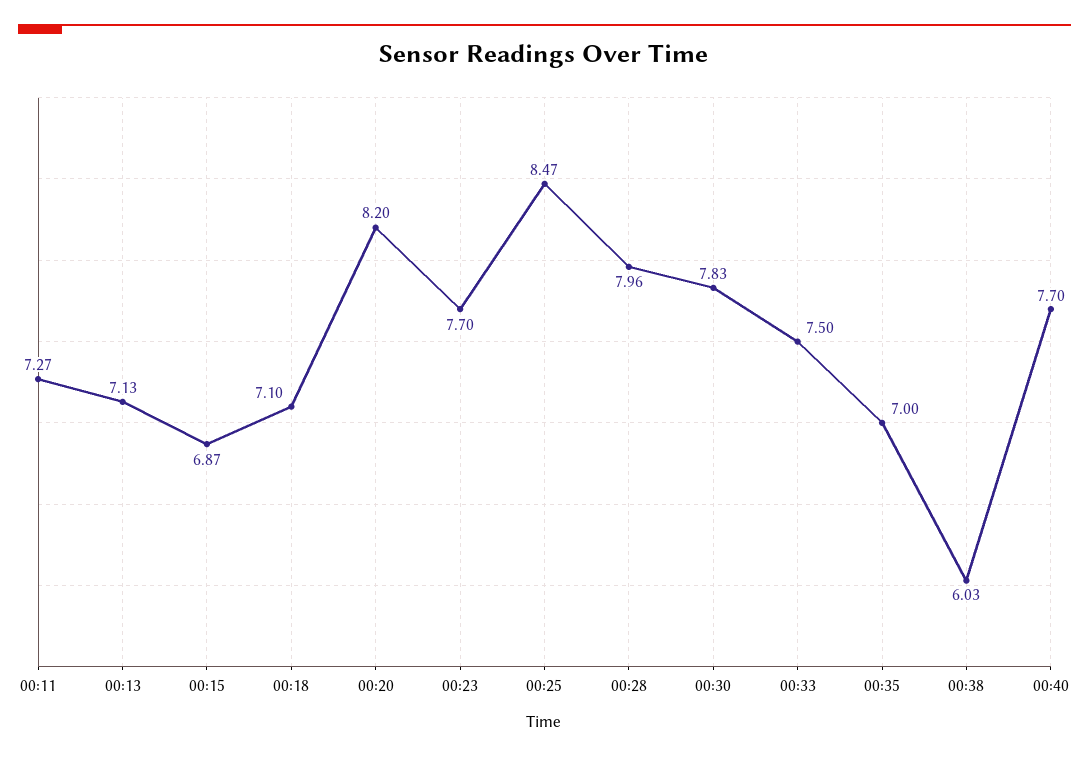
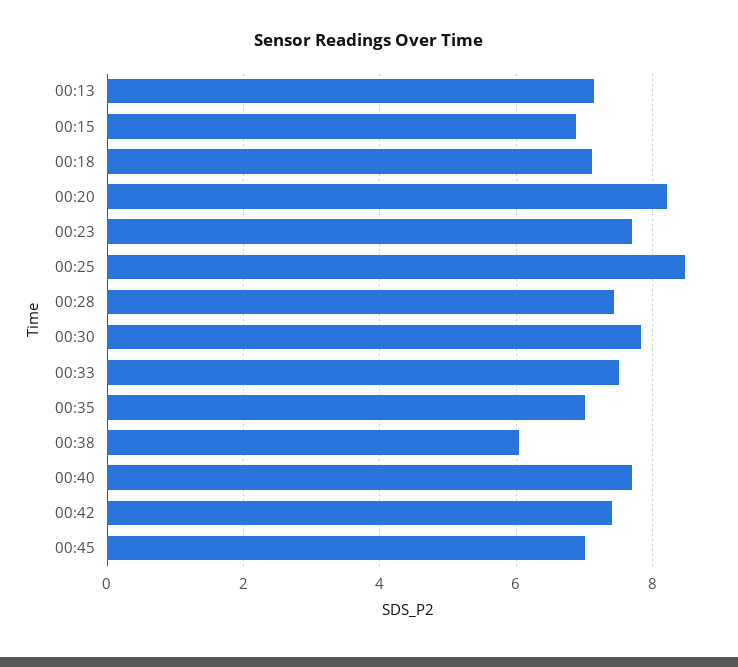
00:11: 7.27 -> none
00:28: 7.96 -> 7.4
00:42: none -> 7.4
00:45: none -> 7

